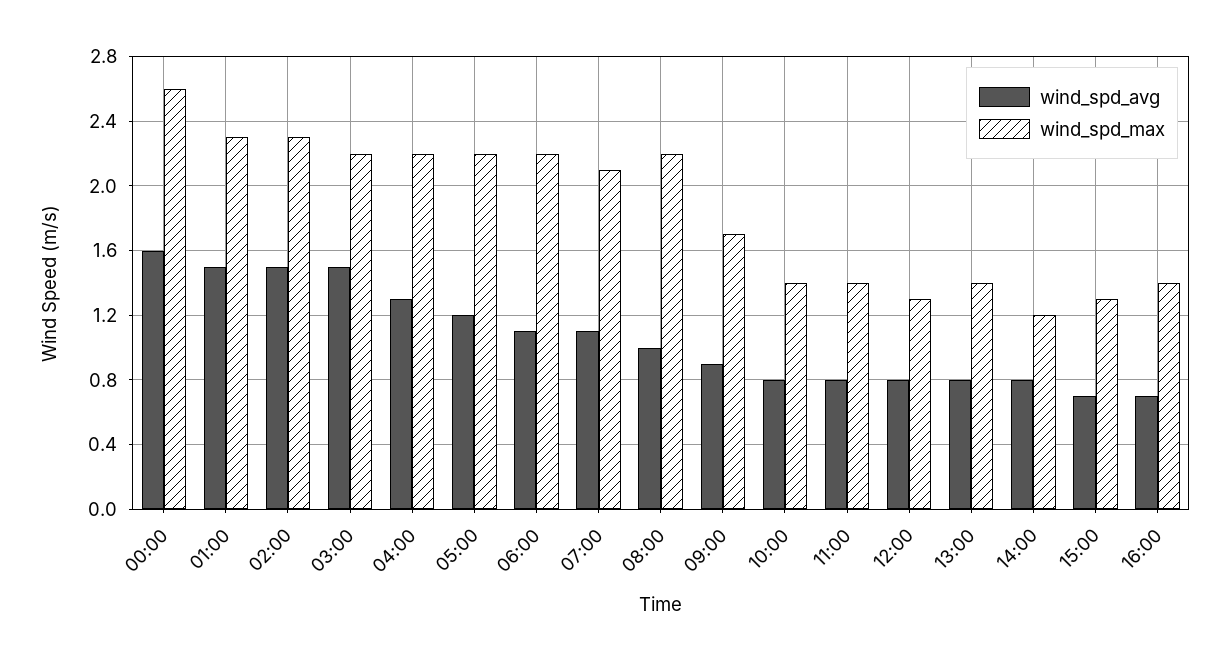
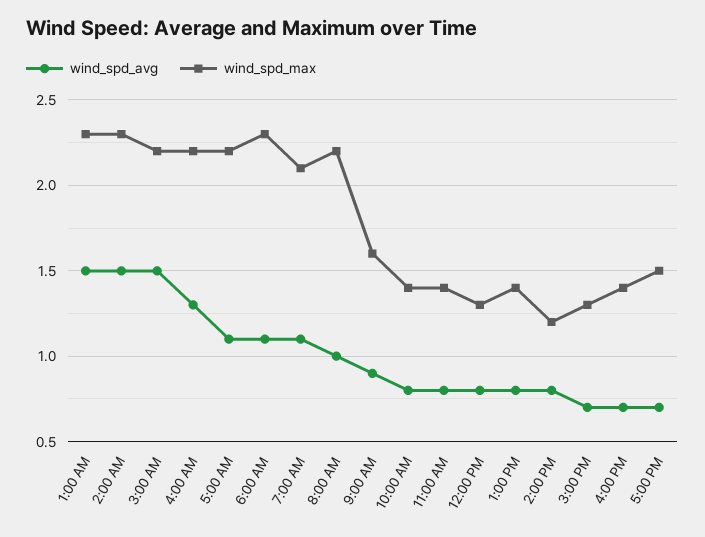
wind_spd_avg, 00:00: 1.6 -> none
wind_spd_max, 00:00: 2.6 -> none
wind_spd_avg, 05:00: 1.2 -> 1.1
wind_spd_max, 06:00: 2.2 -> 2.3
wind_spd_max, 09:00: 1.7 -> 1.6
wind_spd_avg, 5:00 PM: none -> 0.7
wind_spd_max, 5:00 PM: none -> 1.5

